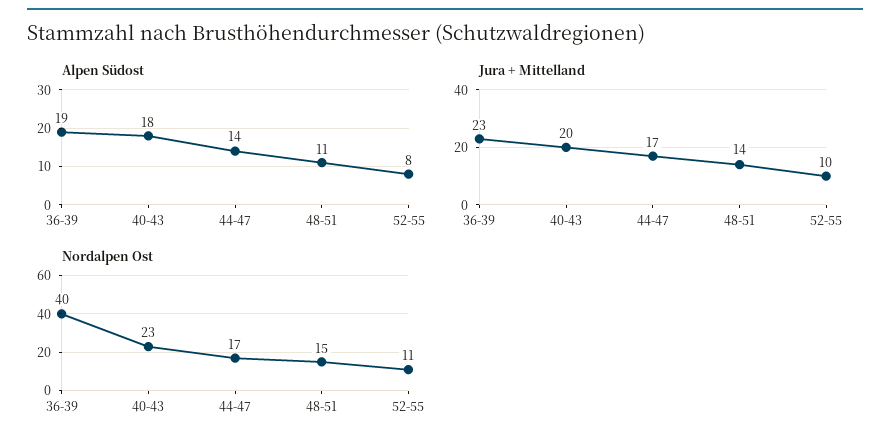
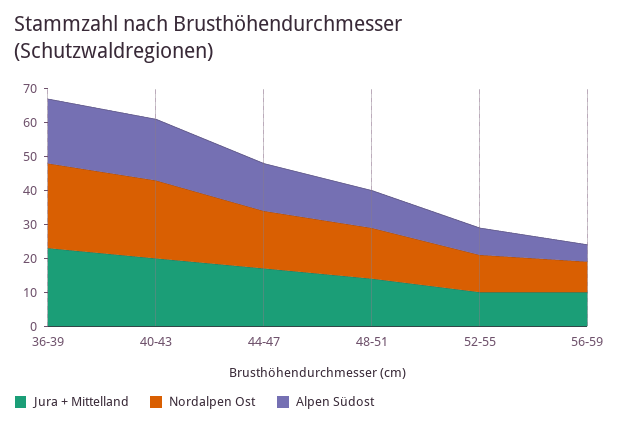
Nordalpen Ost, 36-39: 40 -> 25
Jura + Mittelland, 56-59: none -> 10
Nordalpen Ost, 56-59: none -> 10
Alpen Südost, 56-59: none -> 5

